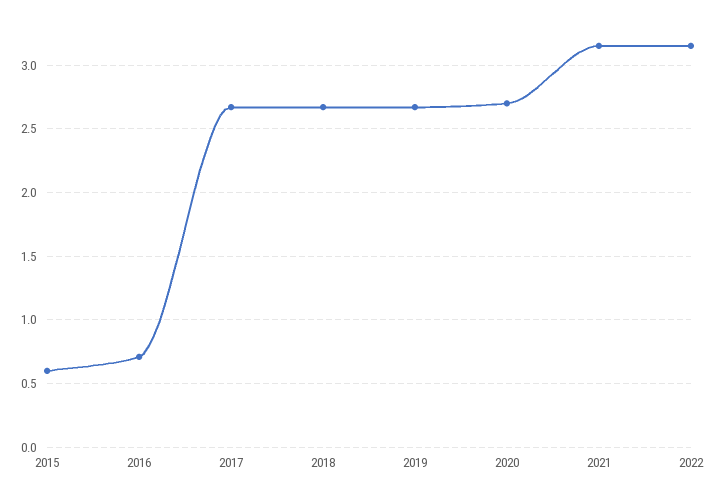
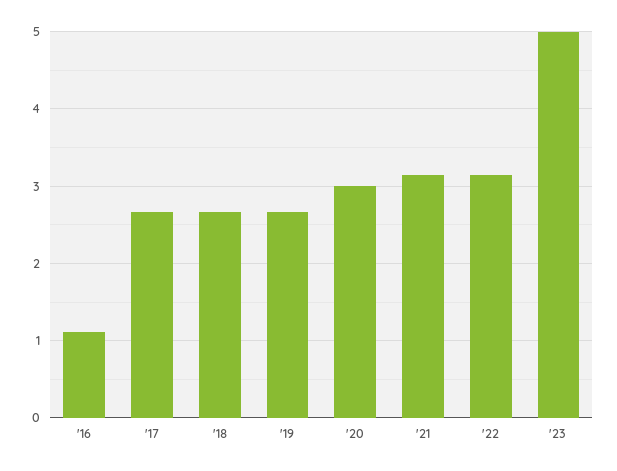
2015: 0.6 -> none
2016: 0.7 -> 1.1
2020: 2.7 -> 3
'23: none -> 5

